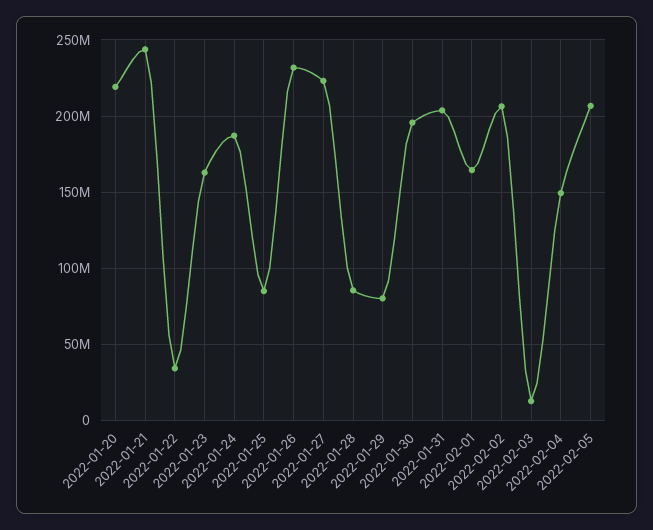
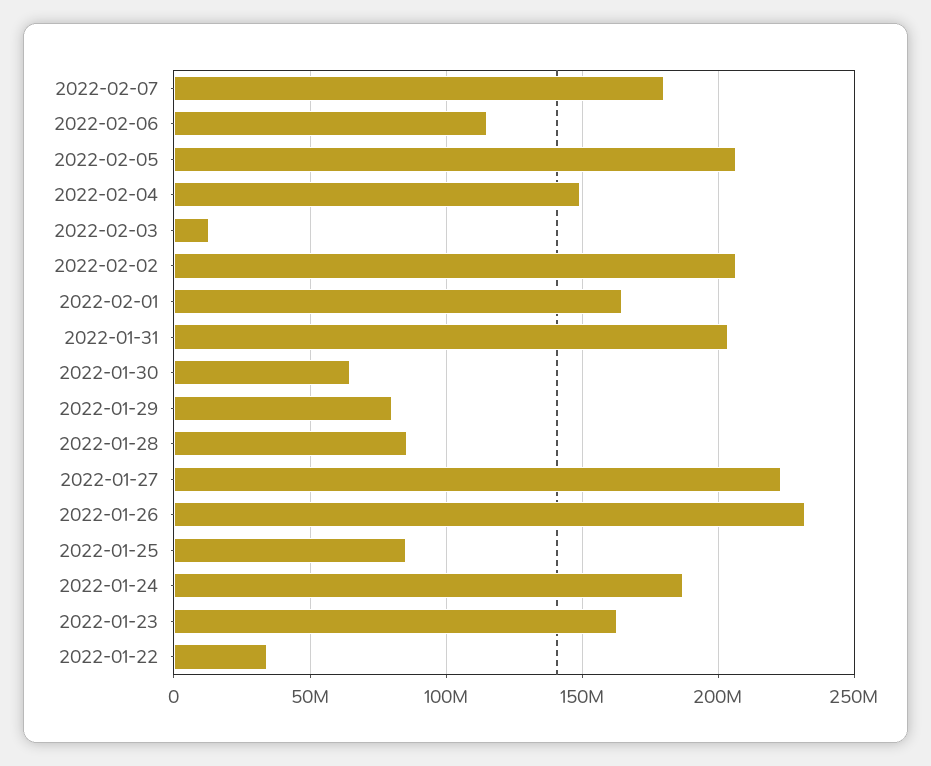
2022-01-20: 220000000 -> none
2022-01-21: 245000000 -> none
2022-01-30: 195000000 -> 65000000
2022-02-07: none -> 180000000
2022-02-06: none -> 115000000

